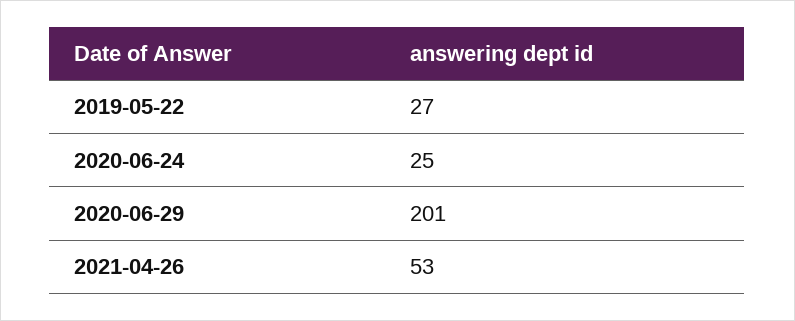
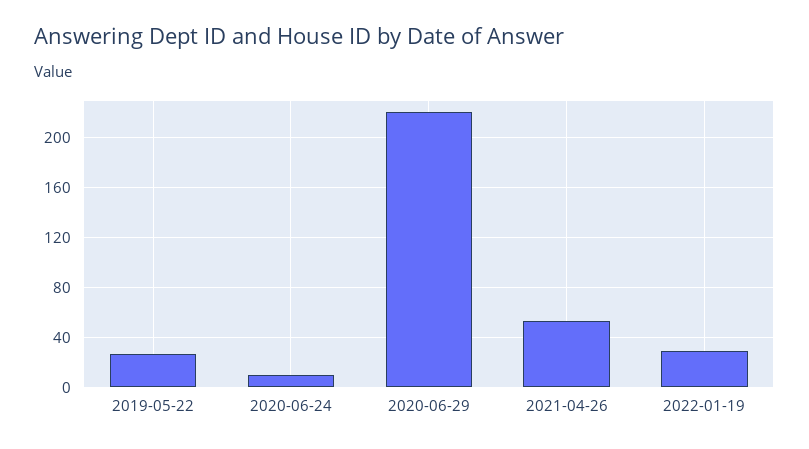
2020-06-24: 25 -> 10
2020-06-29: 201 -> 220
2022-01-19: none -> 30

